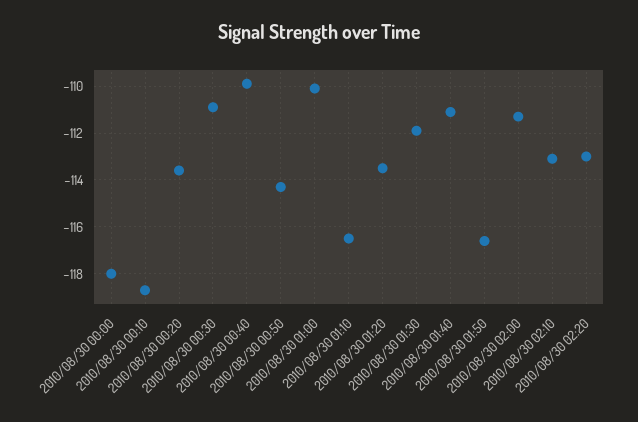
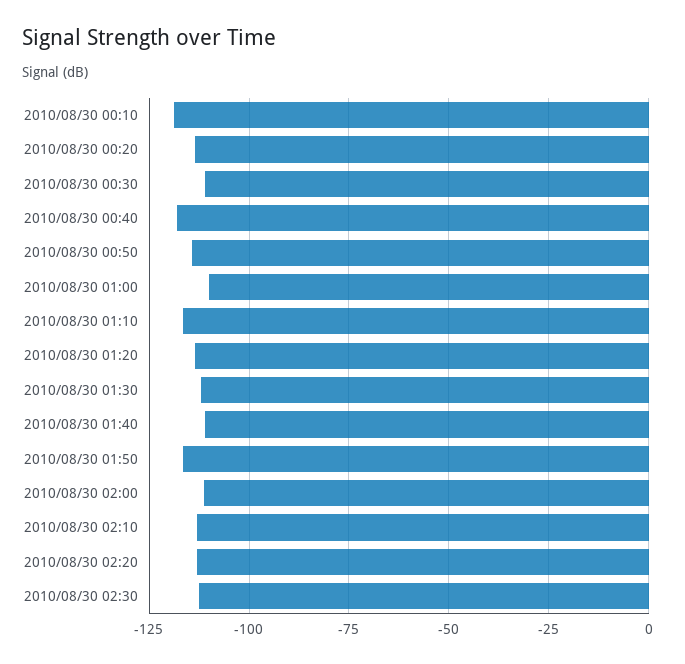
2010/08/30 00:00: -118 -> none
2010/08/30 00:40: -110 -> -117.5
2010/08/30 02:30: none -> -112.5

